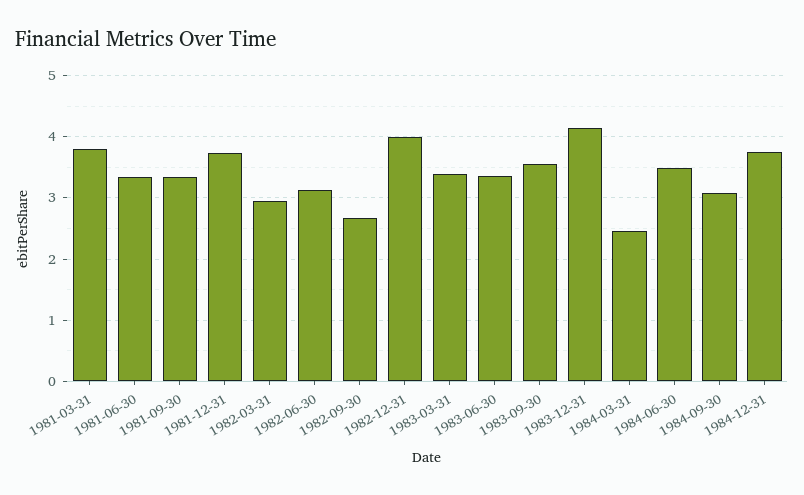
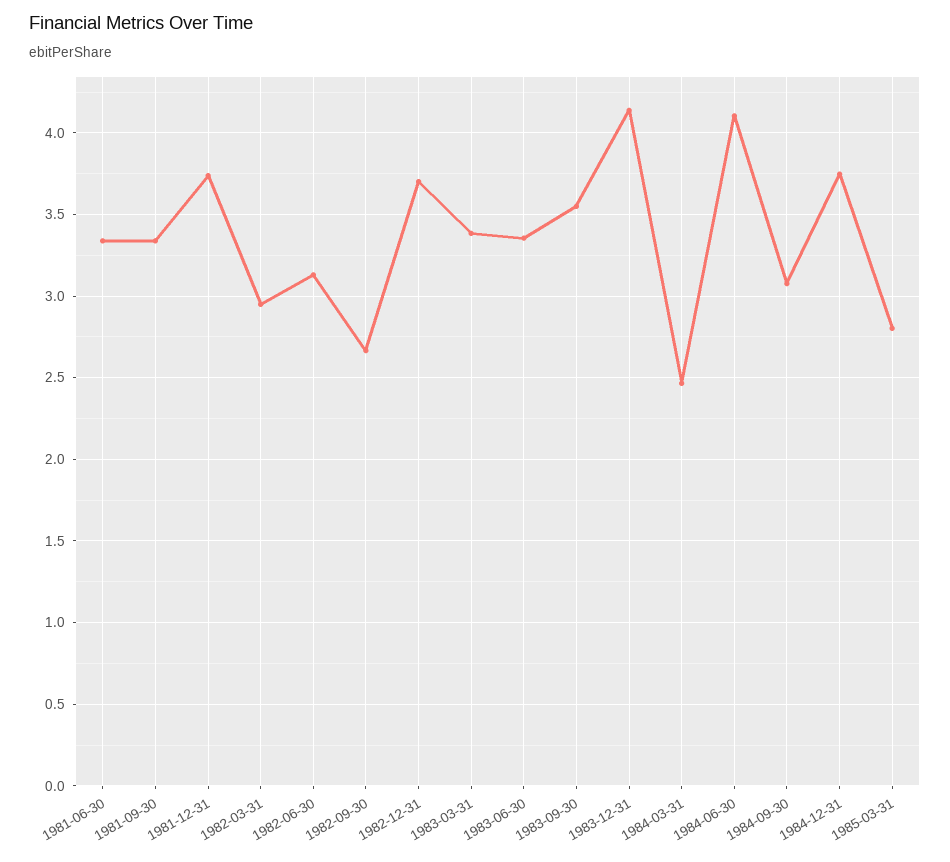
1981-03-31: 3.8 -> none
1982-12-31: 4 -> 3.7
1984-06-30: 3.5 -> 4.1
1985-03-31: none -> 2.8

